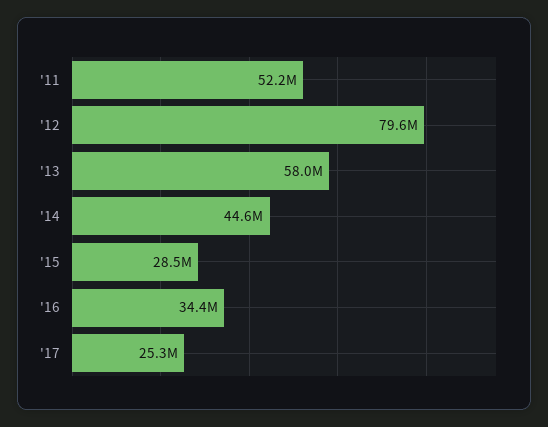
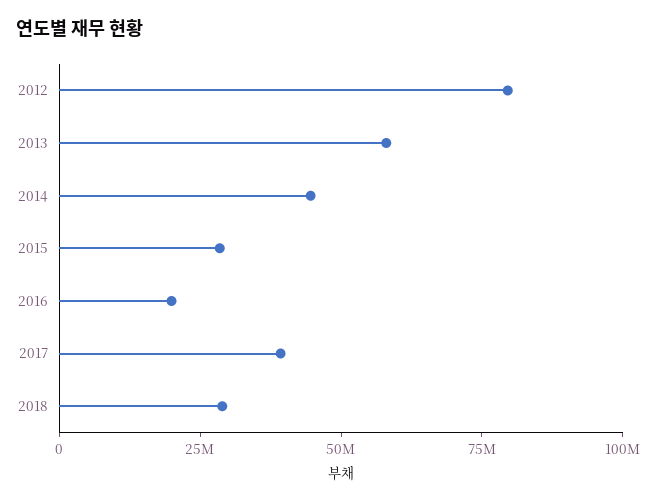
'11: 52200000 -> none
'16: 34400000 -> 20000000
'17: 25300000 -> 40000000
2018: none -> 30000000

